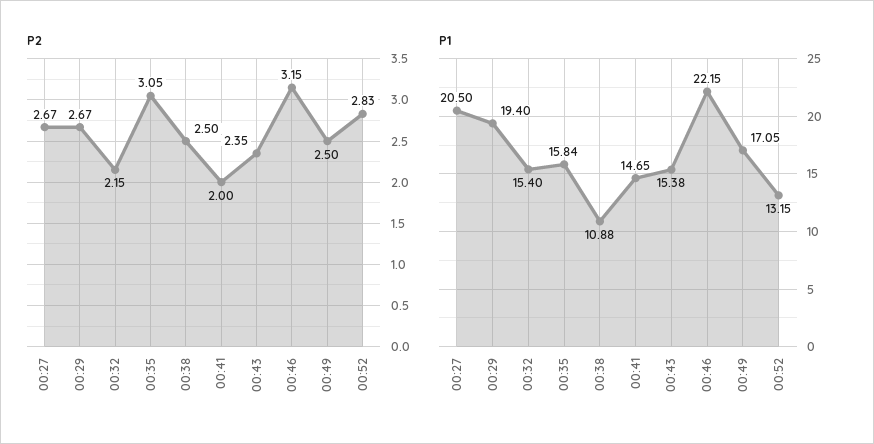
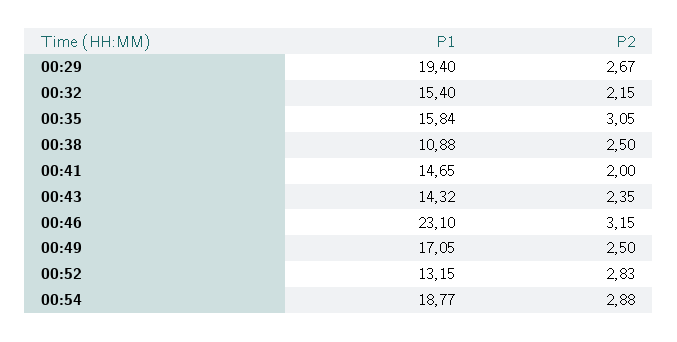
P2, 00:27: 2.67 -> none
P1, 00:27: 20.5 -> none
P1, 00:43: 15.38 -> 14.32
P1, 00:46: 22.15 -> 23.1
P1, 00:54: none -> 18.77
P2, 00:54: none -> 2.88

